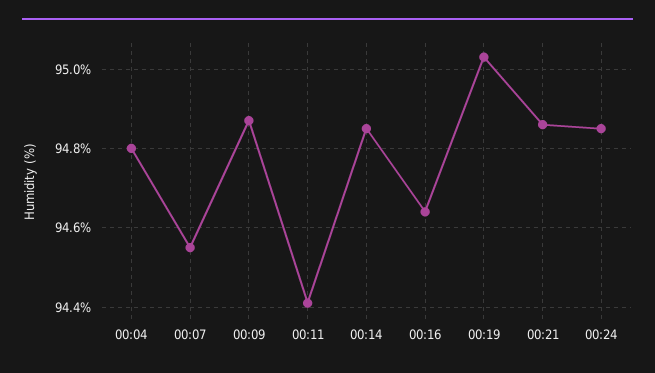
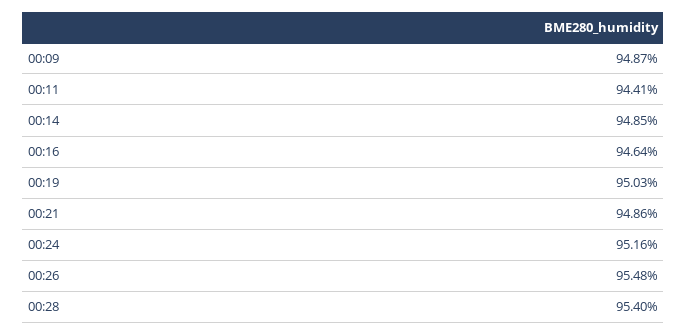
00:04: 94.8 -> none
00:07: 94.55 -> none
00:24: 94.85 -> 95.16
00:26: none -> 95.48
00:28: none -> 95.4

